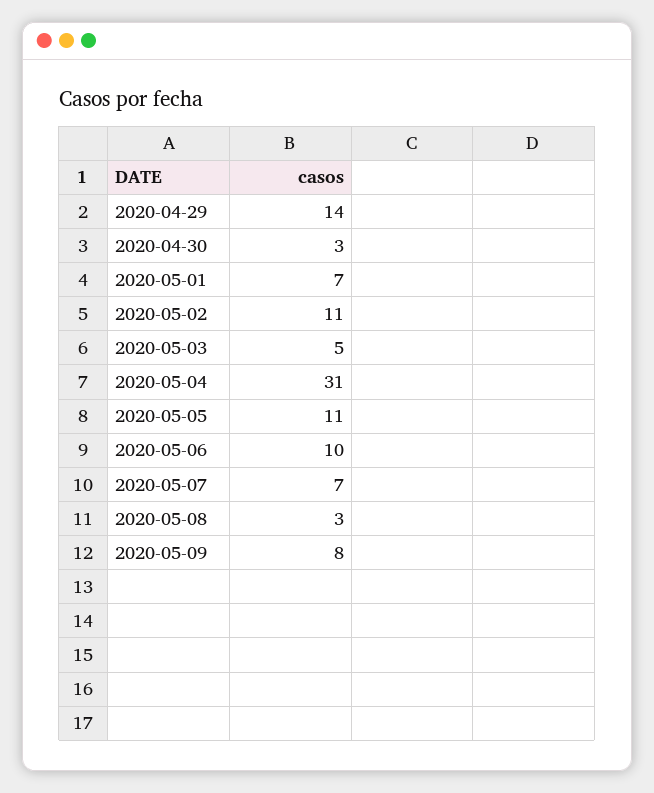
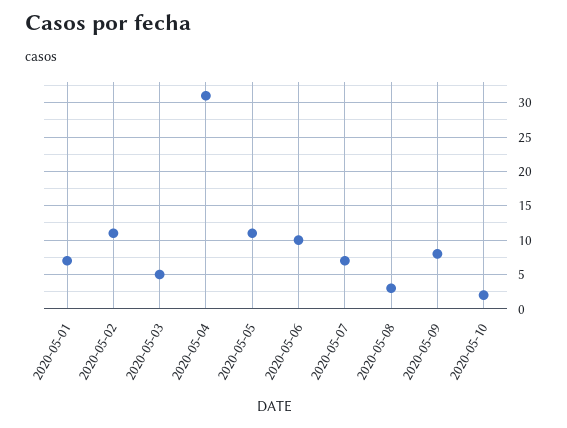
2020-04-29: 14 -> none
2020-04-30: 3 -> none
2020-05-10: none -> 2

